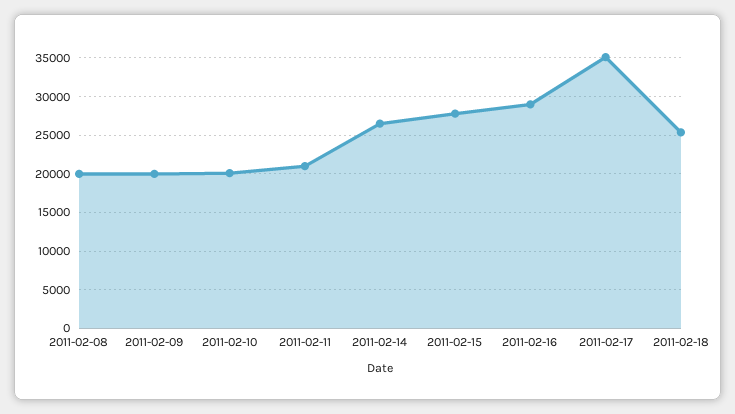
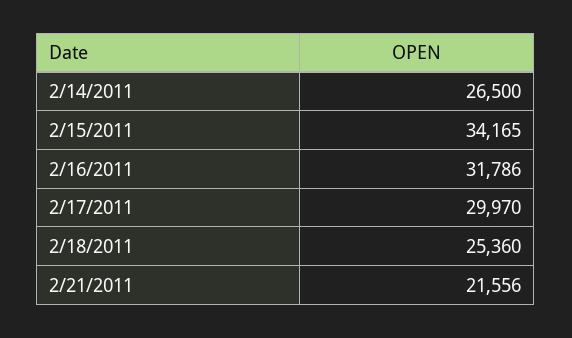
2011-02-08: 20000 -> none
2011-02-09: 20000 -> none
2011-02-10: 20000 -> none
2011-02-11: 21000 -> none
2011-02-15: 28000 -> 34165
2011-02-16: 29000 -> 31786
2011-02-17: 35000 -> 29970
2/21/2011: none -> 21556

